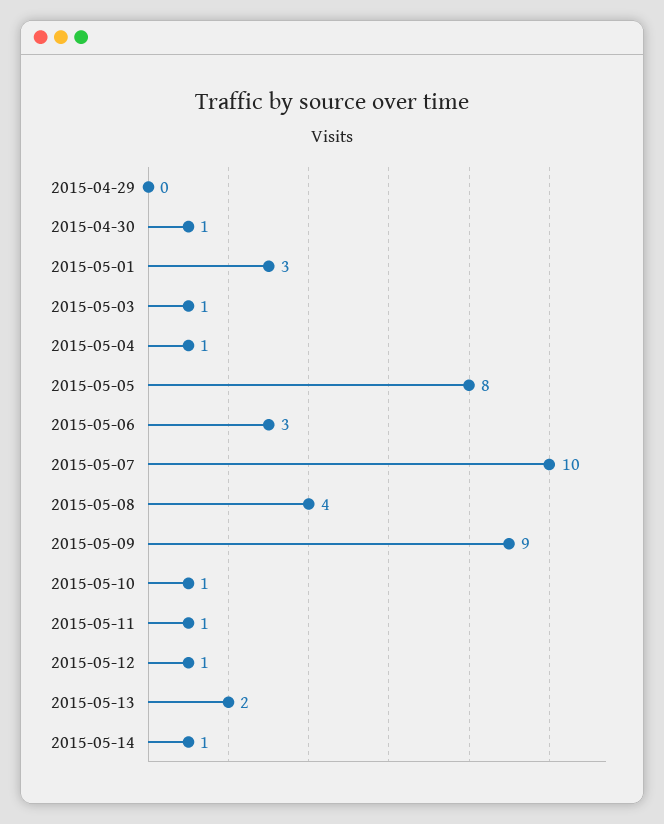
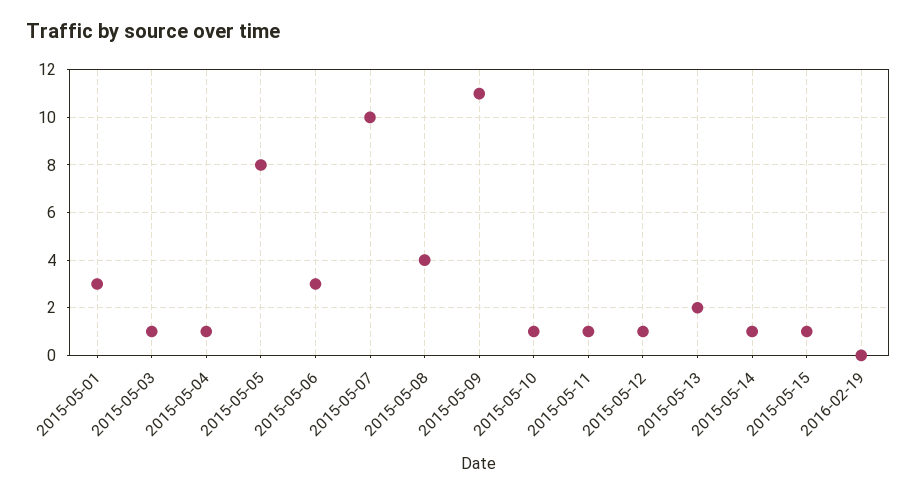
2015-04-29: 0 -> none
2015-04-30: 1 -> none
2015-05-09: 9 -> 11
2015-05-15: none -> 1
2016-02-19: none -> 0

